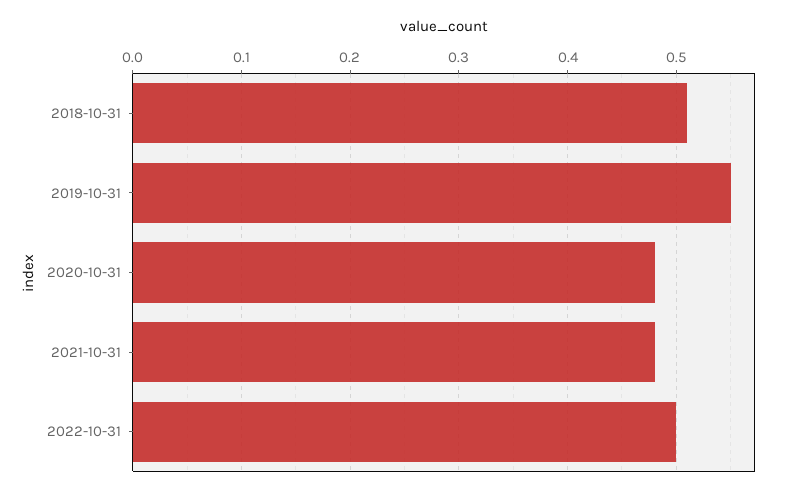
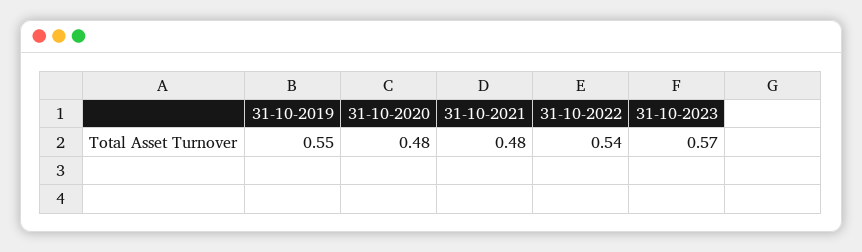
2018-10-31: 0.51 -> none
2022-10-31: 0.5 -> 0.54
31-10-2023: none -> 0.57

